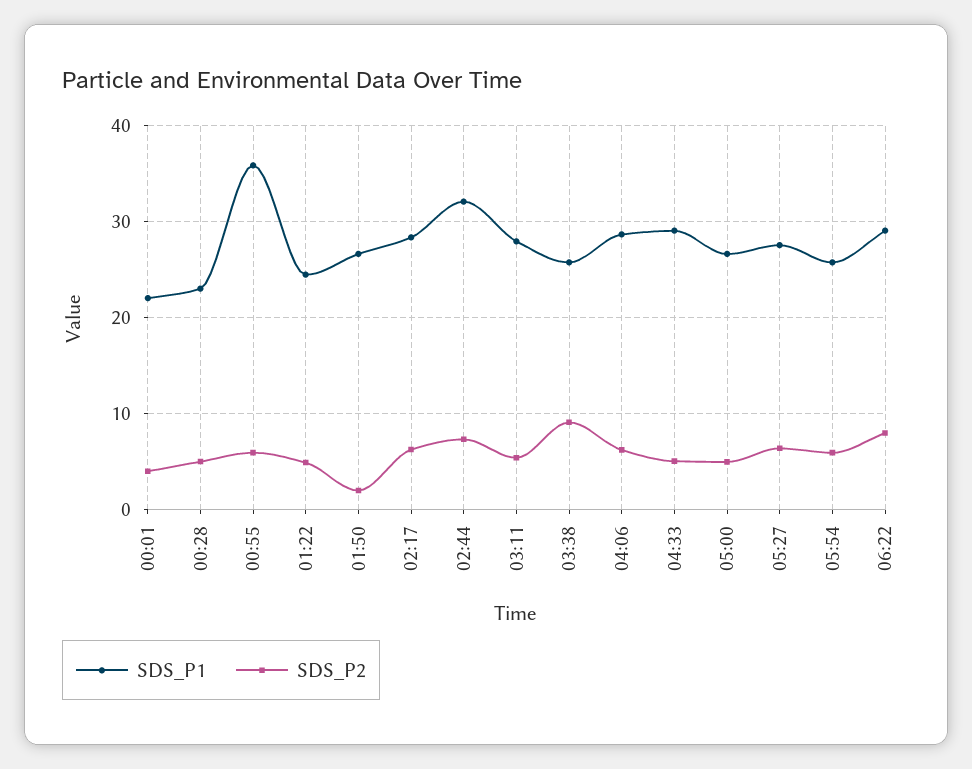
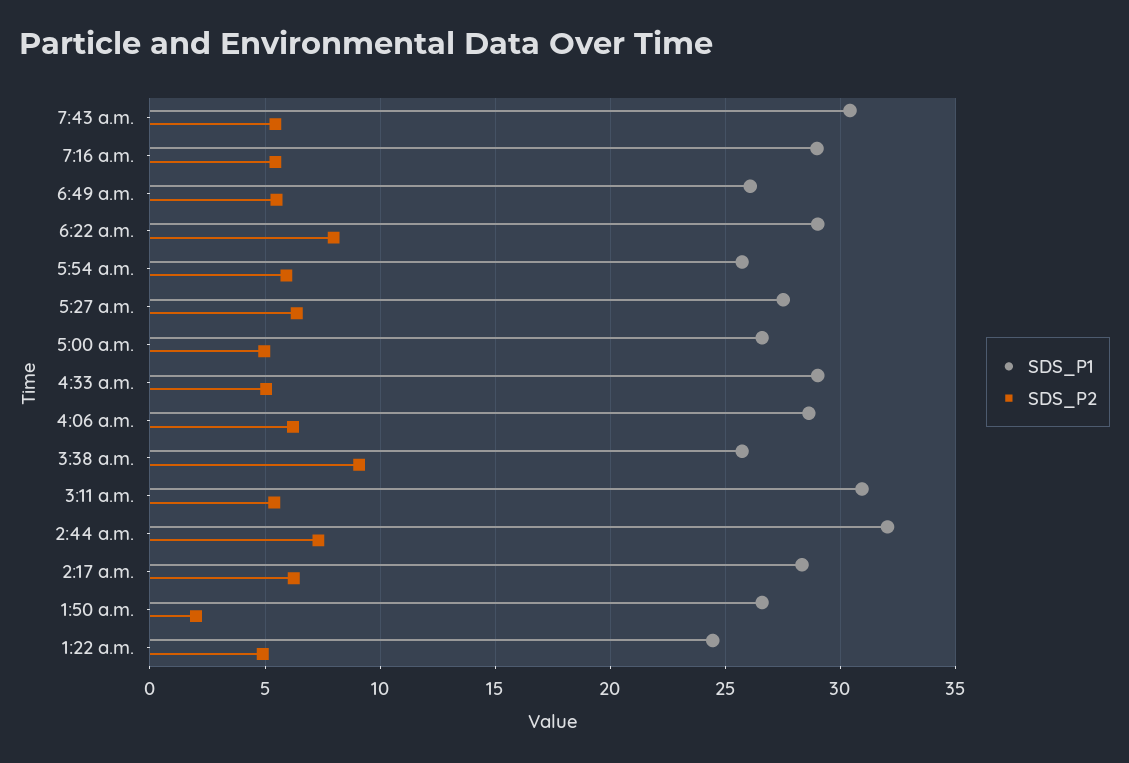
SDS_P1, 00:01: 22 -> none
SDS_P2, 00:01: 4 -> none
SDS_P1, 00:28: 23 -> none
SDS_P2, 00:28: 5 -> none
SDS_P1, 00:55: 36 -> none
SDS_P2, 00:55: 6 -> none
SDS_P1, 03:11: 28 -> 31
SDS_P1, 7:43 a.m.: none -> 30.5
SDS_P2, 7:43 a.m.: none -> 5.5
SDS_P1, 7:16 a.m.: none -> 29
SDS_P2, 7:16 a.m.: none -> 5.5
SDS_P1, 6:49 a.m.: none -> 26
SDS_P2, 6:49 a.m.: none -> 5.5

